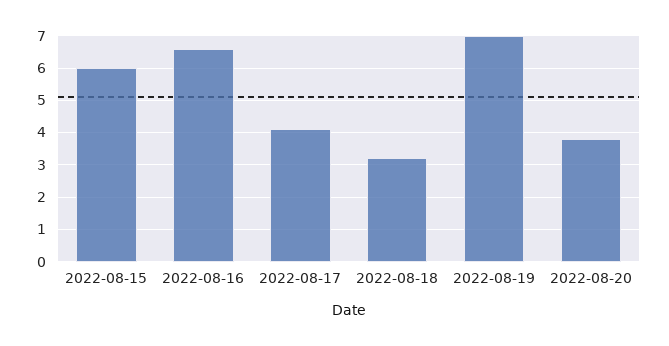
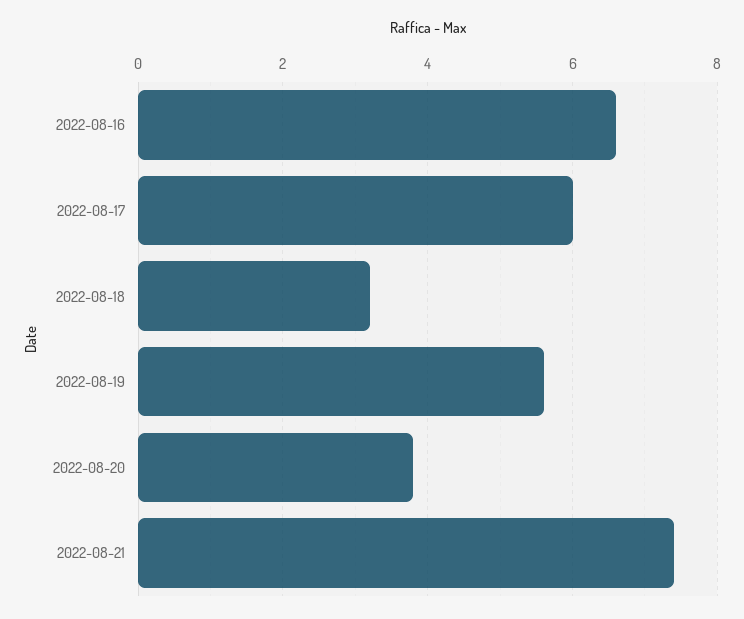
2022-08-15: 6 -> none
2022-08-17: 4 -> 6
2022-08-19: 7 -> 5.5
2022-08-21: none -> 7.5

